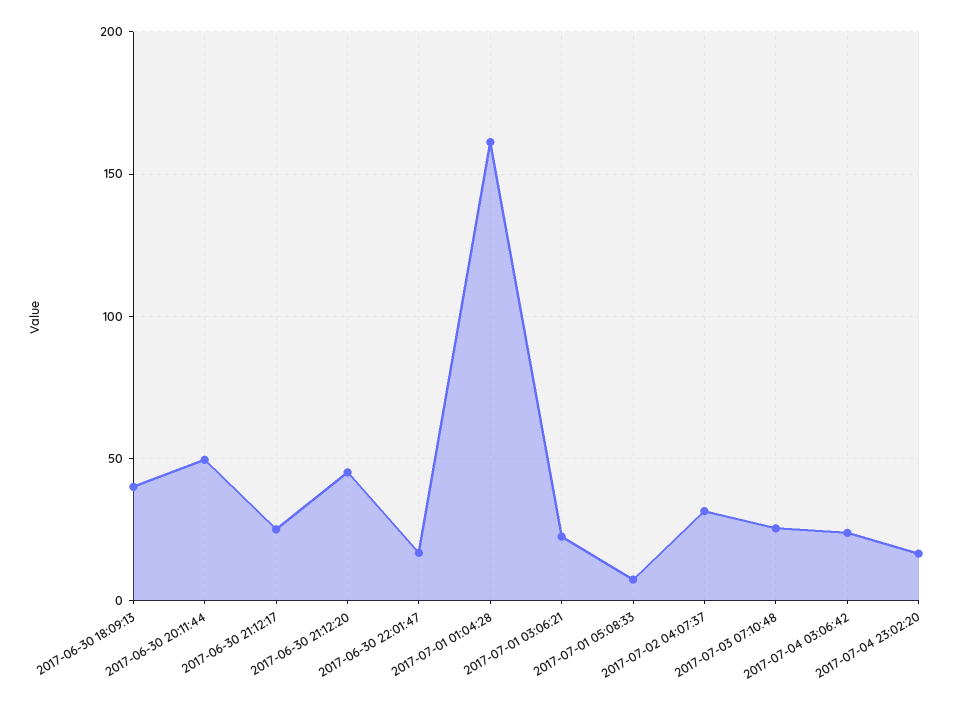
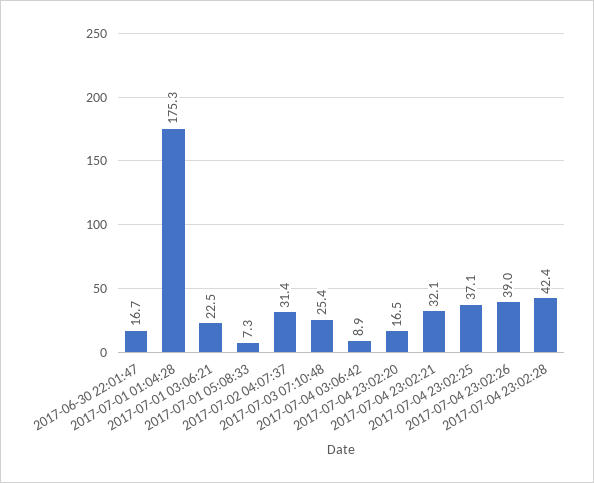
2017-06-30 18:09:13: 40 -> none
2017-06-30 20:11:44: 50 -> none
2017-06-30 21:12:17: 25 -> none
2017-06-30 21:12:20: 45 -> none
2017-07-01 01:04:28: 160 -> 175.3
2017-07-04 03:06:42: 25 -> 8.9
2017-07-04 23:02:21: none -> 32.1
2017-07-04 23:02:25: none -> 37.1
2017-07-04 23:02:26: none -> 39
2017-07-04 23:02:28: none -> 42.4

